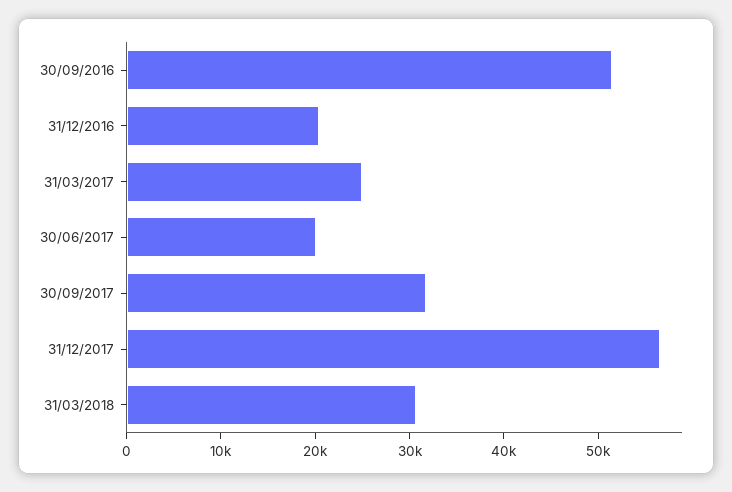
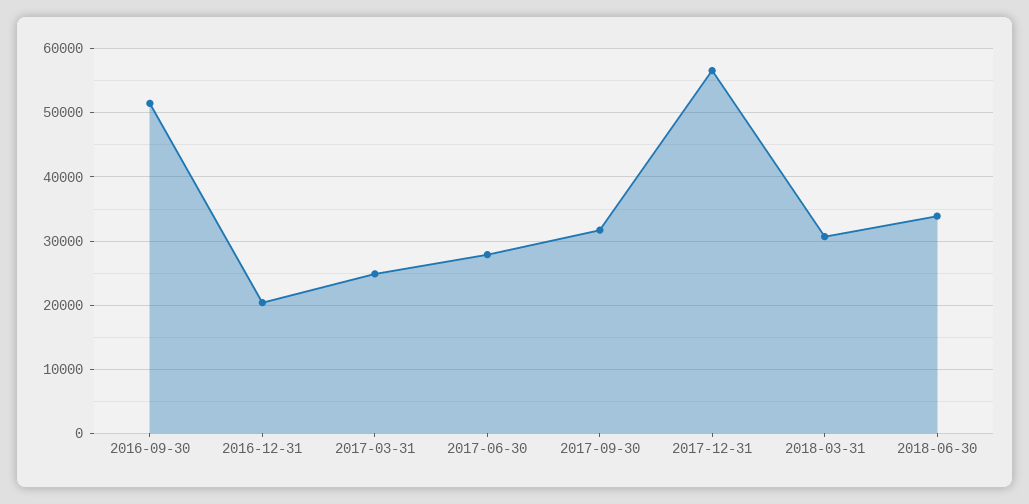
30/06/2017: 20000 -> 28000
2018-06-30: none -> 34000

